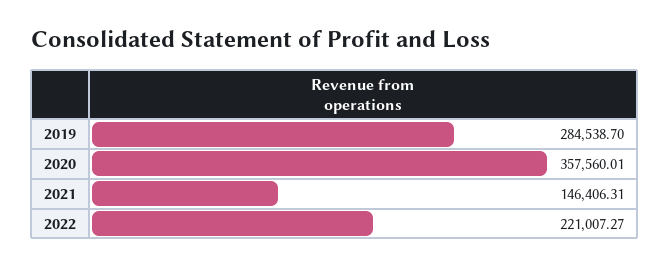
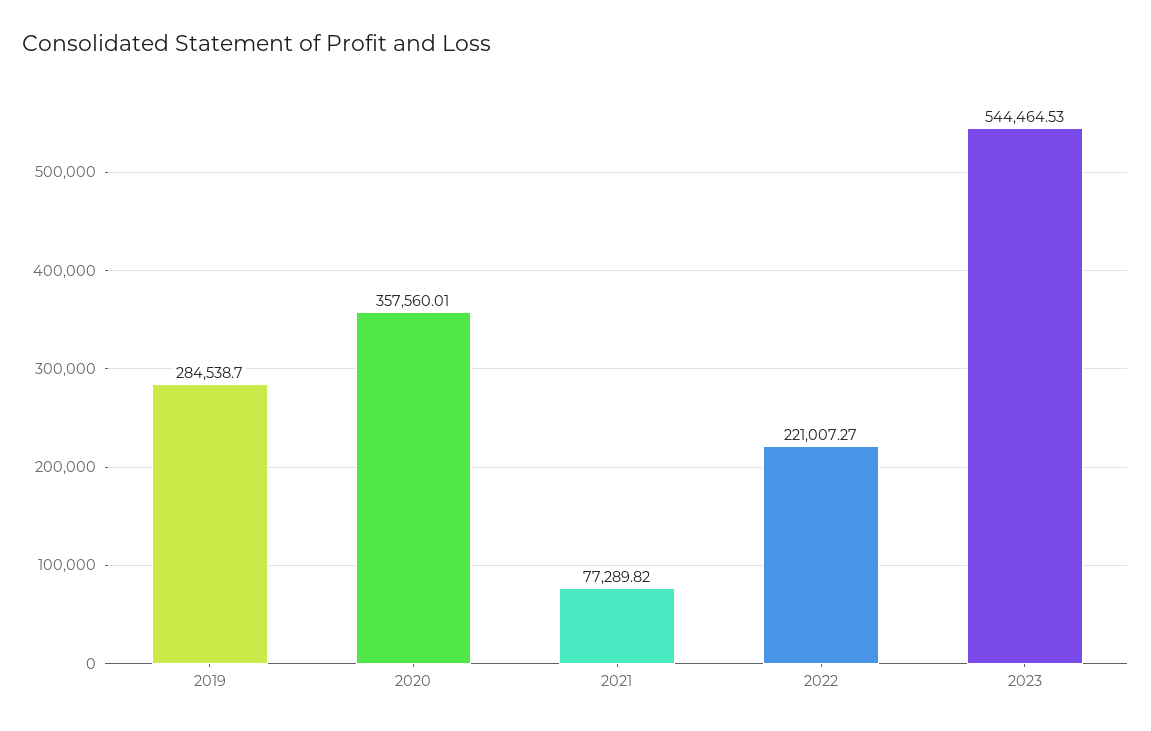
2021: 146406.31 -> 77289.82
2023: none -> 544464.53

